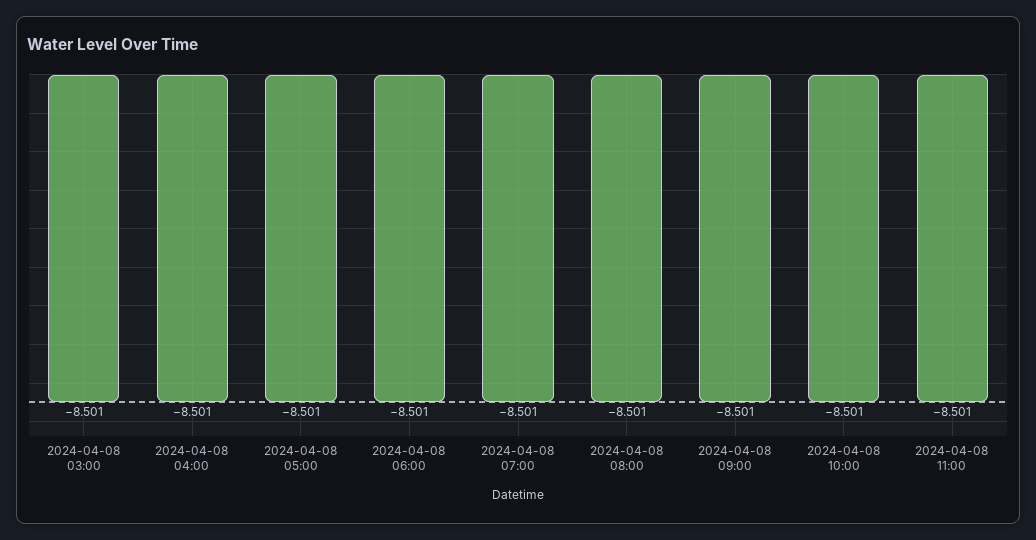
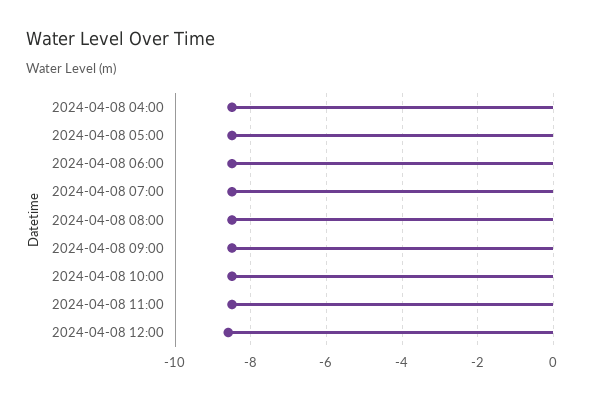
2024-04-08 03:00: -8.501 -> none
2024-04-08 12:00: none -> -8.6

